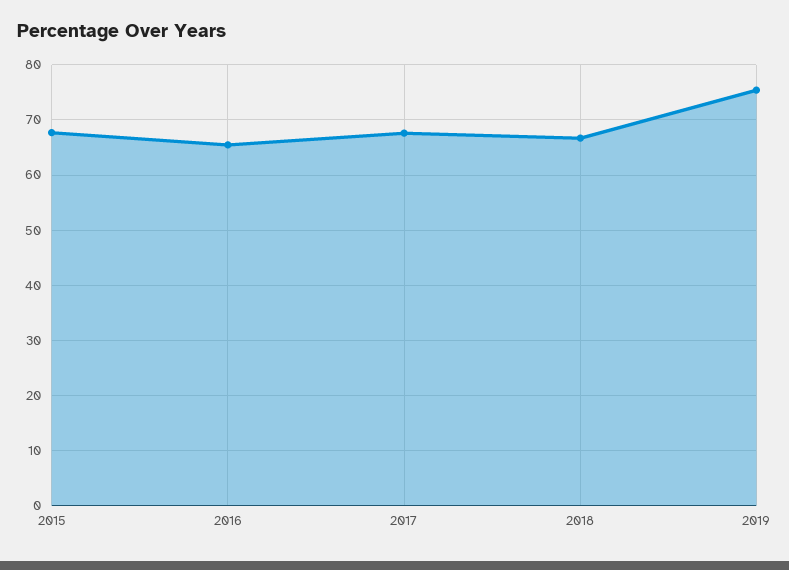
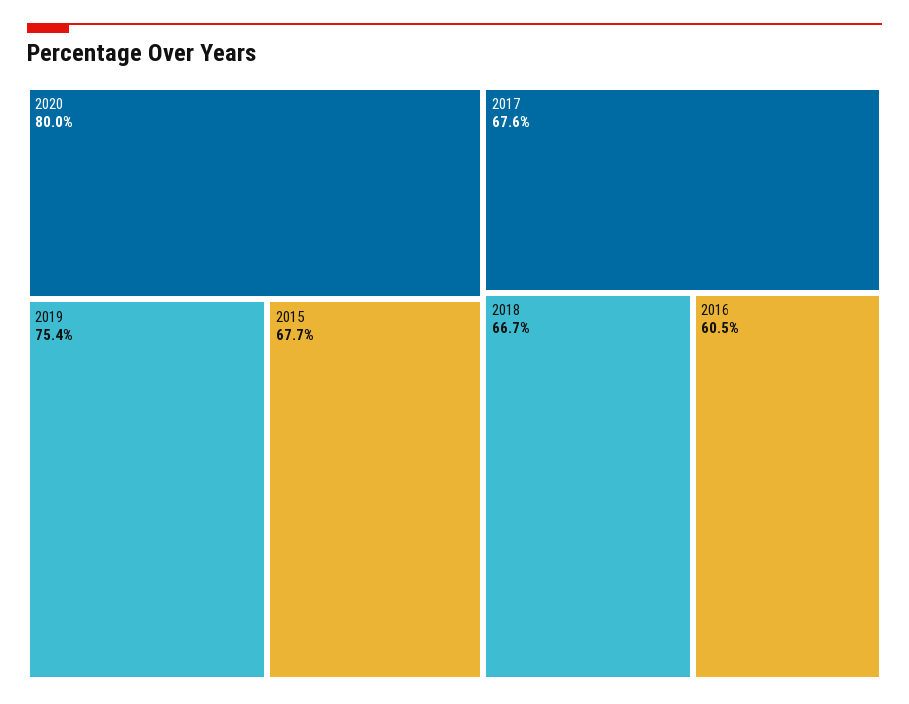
2016: 66 -> 60.5
2020: none -> 80

